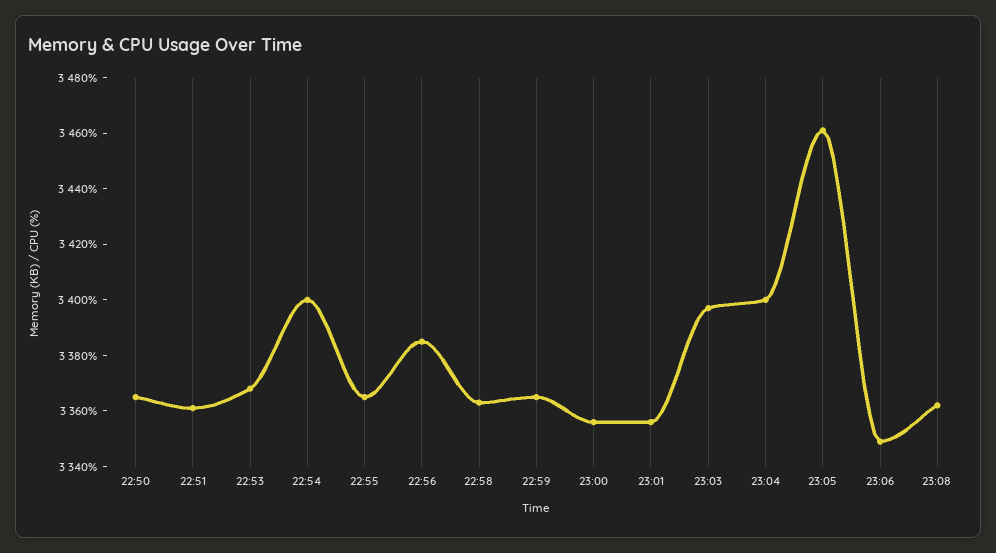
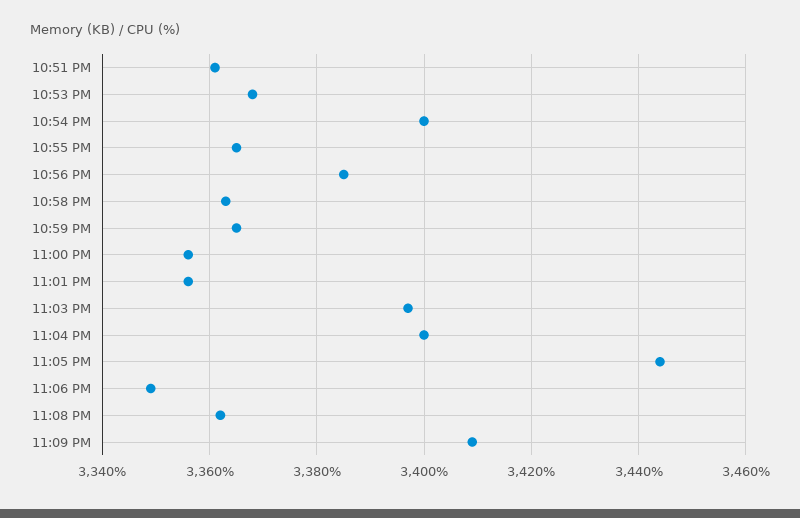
22:50: 3365 -> none
23:05: 3460 -> 3445
11:09 PM: none -> 3410

